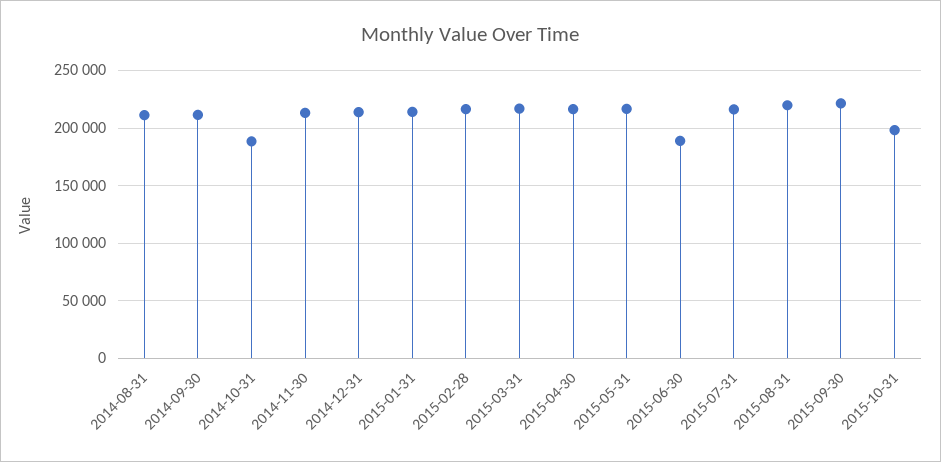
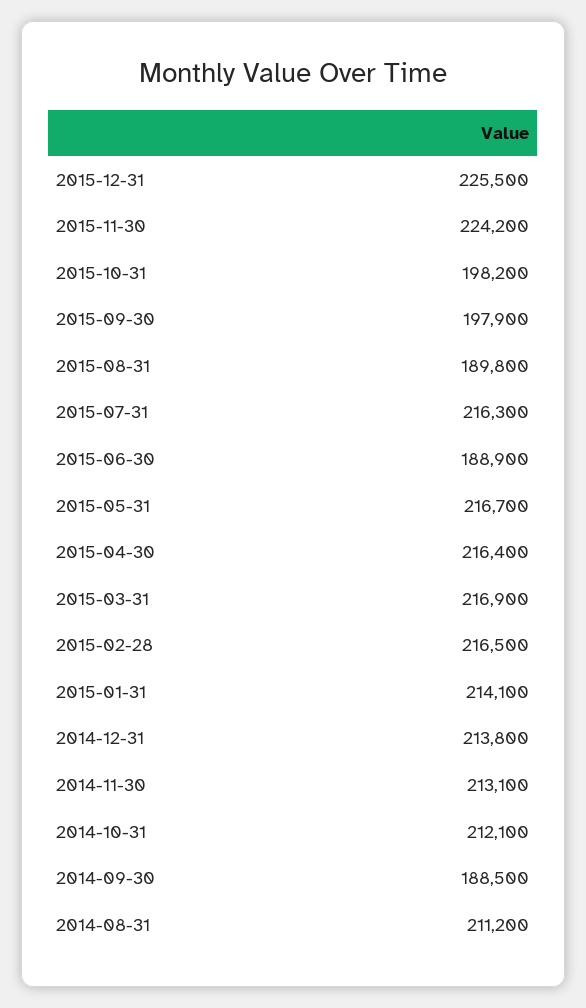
2014-09-30: 210000 -> 188500
2014-10-31: 190000 -> 212100
2015-08-31: 220000 -> 189800
2015-09-30: 220000 -> 197900
2015-12-31: none -> 225500
2015-11-30: none -> 224200

